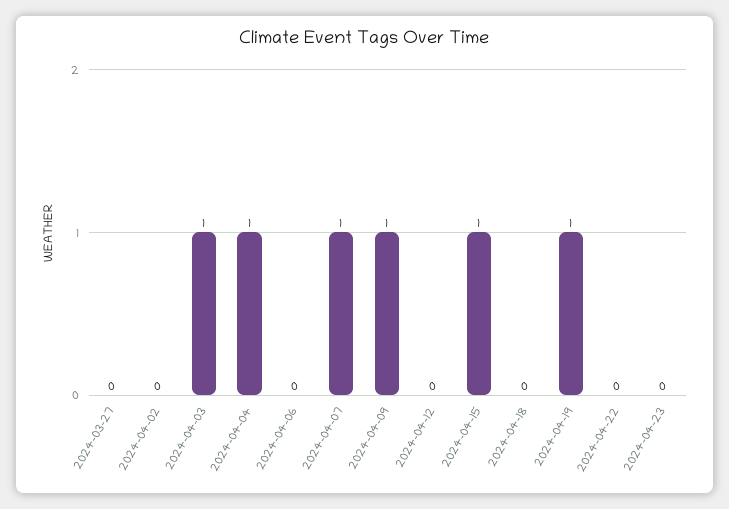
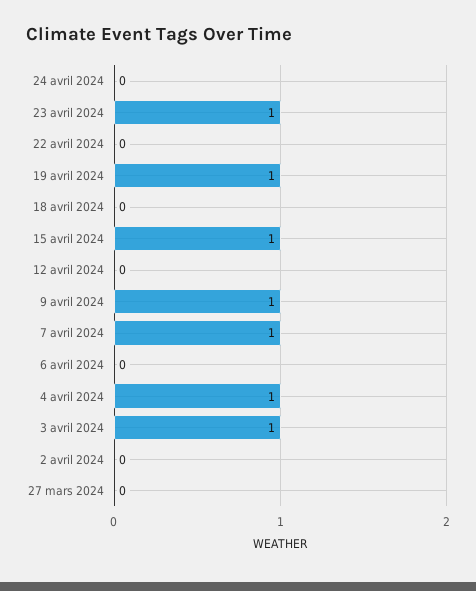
2024-04-23: 0 -> 1
24 avril 2024: none -> 0

